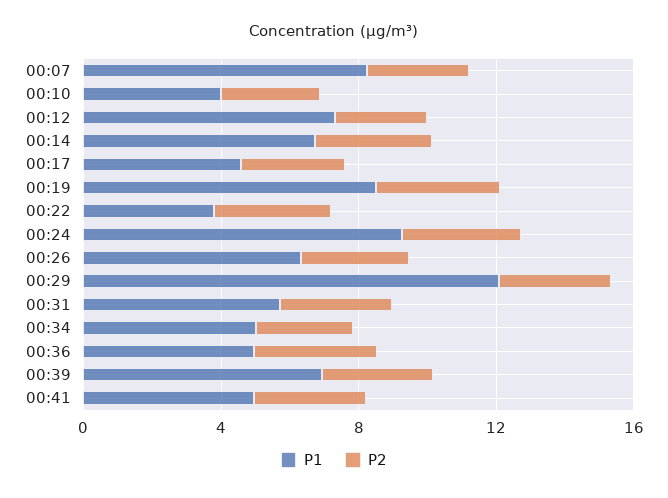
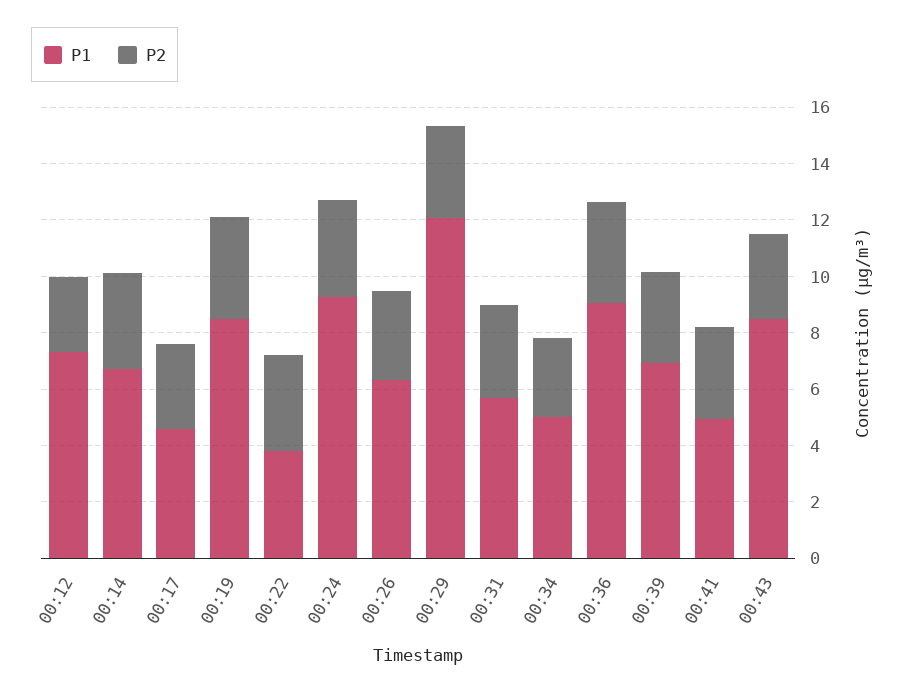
P1, 00:07: 8 -> none
P2, 00:07: 3 -> none
P1, 00:10: 4 -> none
P2, 00:10: 3 -> none
P1, 00:36: 5 -> 9
P1, 00:43: none -> 8.5
P2, 00:43: none -> 3

